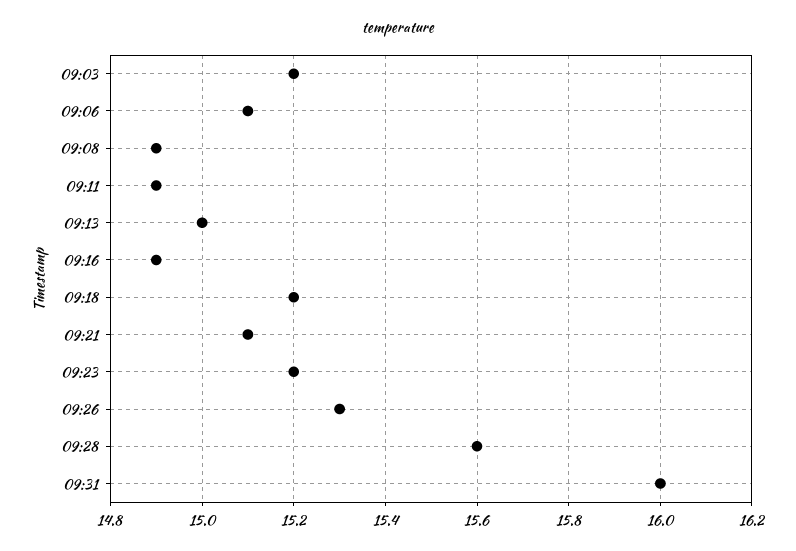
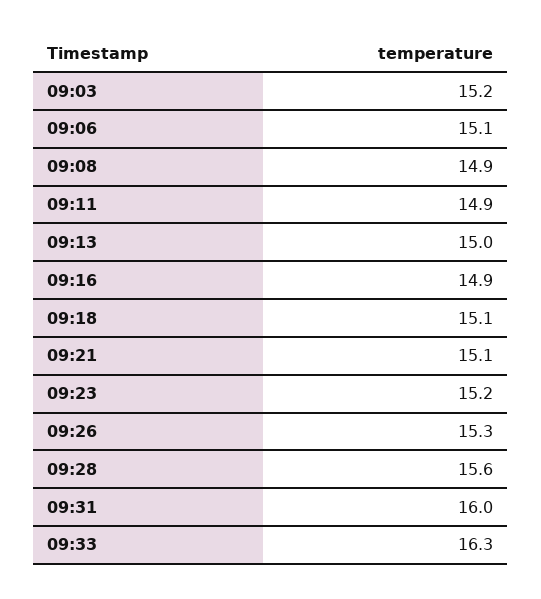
09:18: 15.2 -> 15.1
09:33: none -> 16.3

